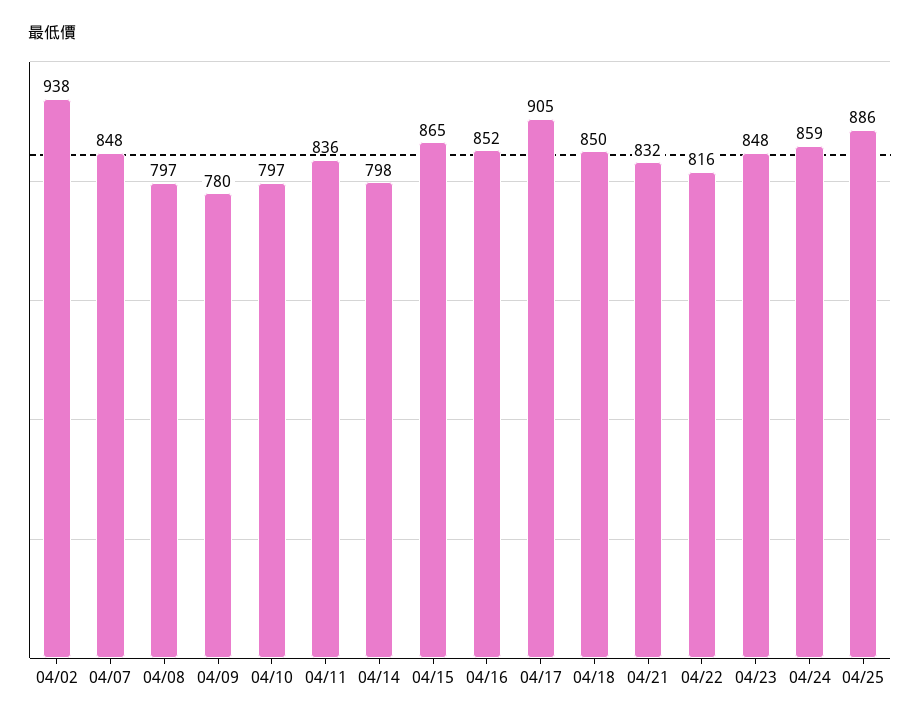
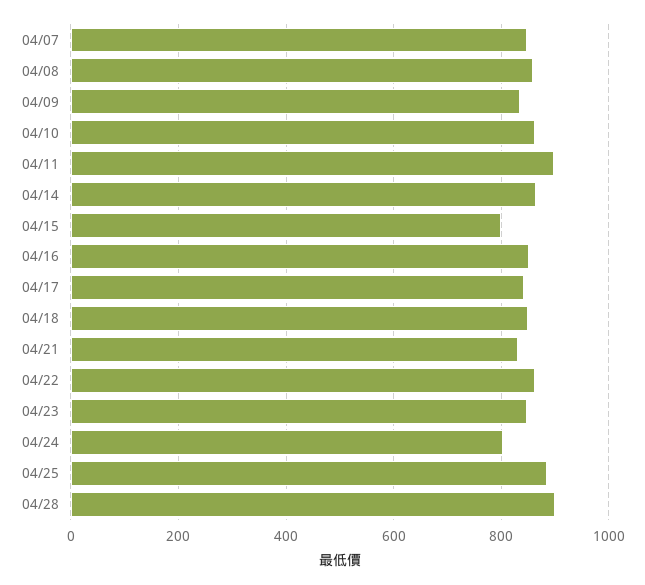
04/02: 938 -> none
04/08: 797 -> 860
04/09: 780 -> 840
04/10: 797 -> 860
04/11: 836 -> 900
04/14: 798 -> 860
04/15: 865 -> 800
04/17: 905 -> 840
04/22: 816 -> 860
04/24: 859 -> 800
04/28: none -> 900

